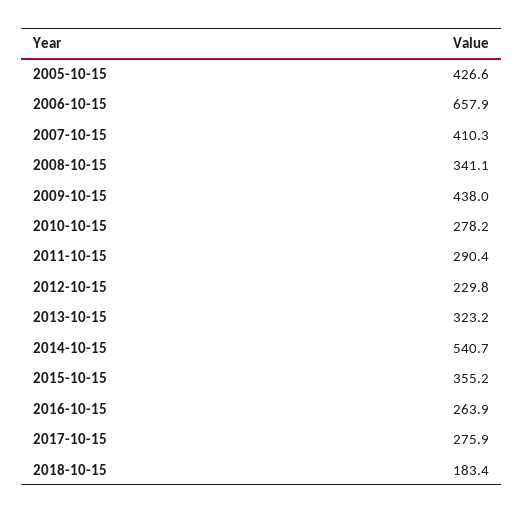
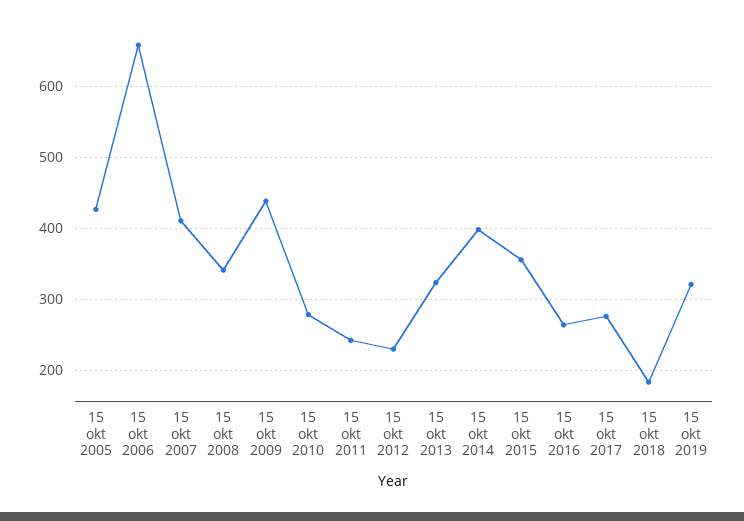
2011-10-15: 290.4 -> 240
2014-10-15: 540.7 -> 400
15 okt 2019: none -> 320

